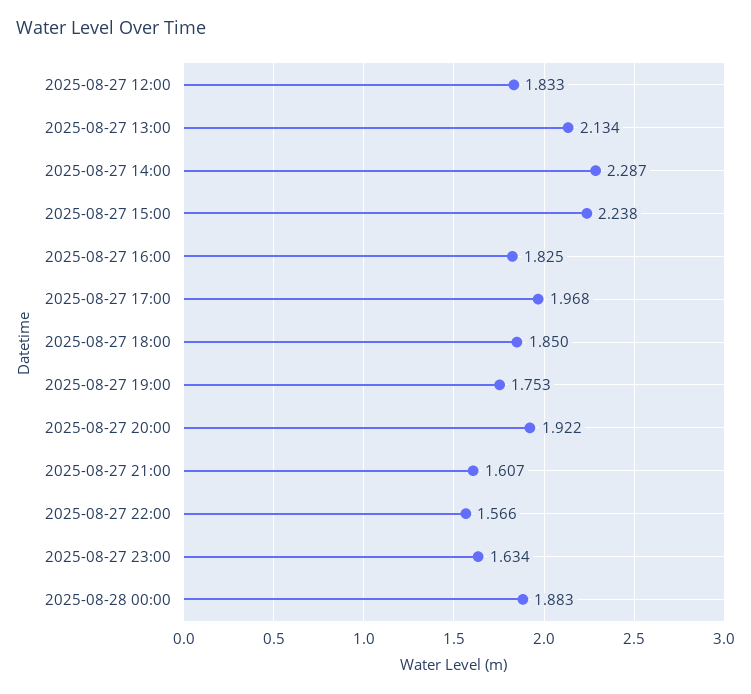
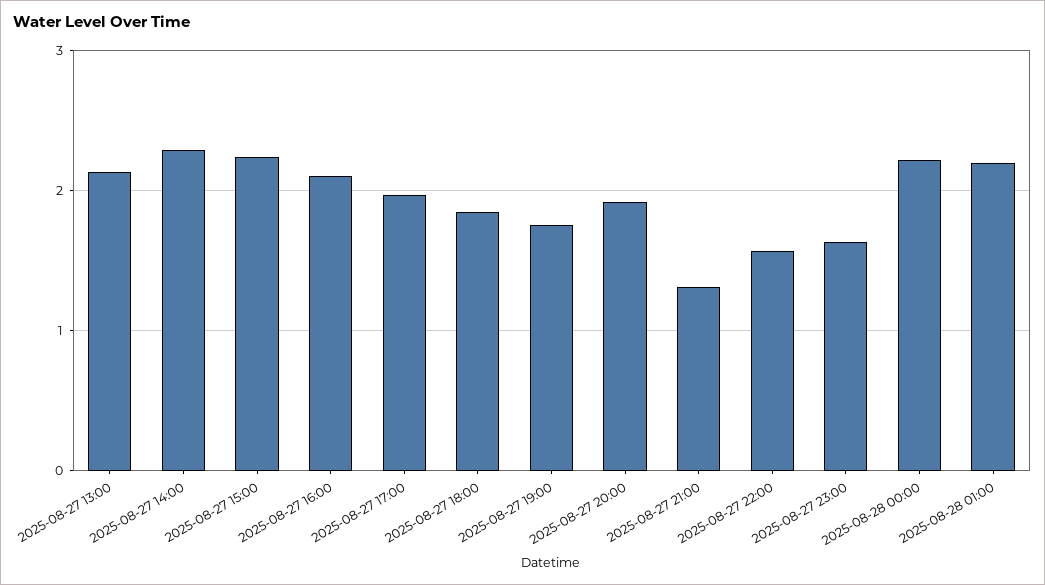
2025-08-27 12:00: 1.833 -> none
2025-08-27 16:00: 1.825 -> 2.1
2025-08-27 21:00: 1.607 -> 1.3
2025-08-28 00:00: 1.883 -> 2.2
2025-08-28 01:00: none -> 2.2

